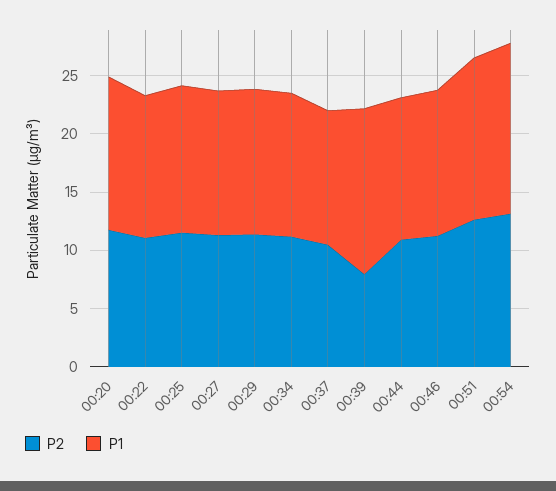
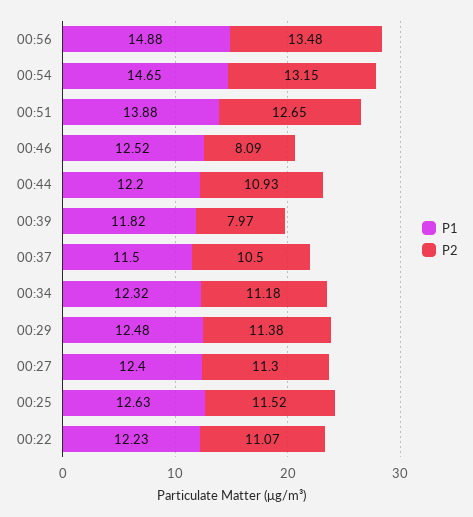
P2, 00:20: 12 -> none
P1, 00:20: 13 -> none
P1, 00:39: 14 -> 11.82
P2, 00:46: 11 -> 8.09
P1, 00:56: none -> 14.88
P2, 00:56: none -> 13.48

